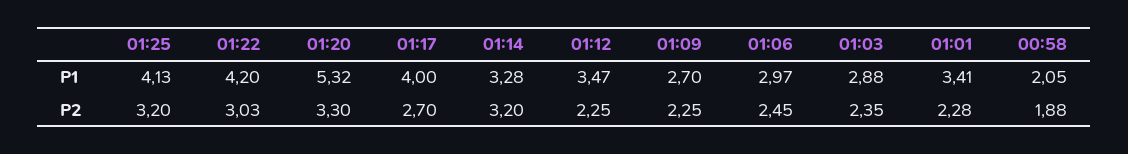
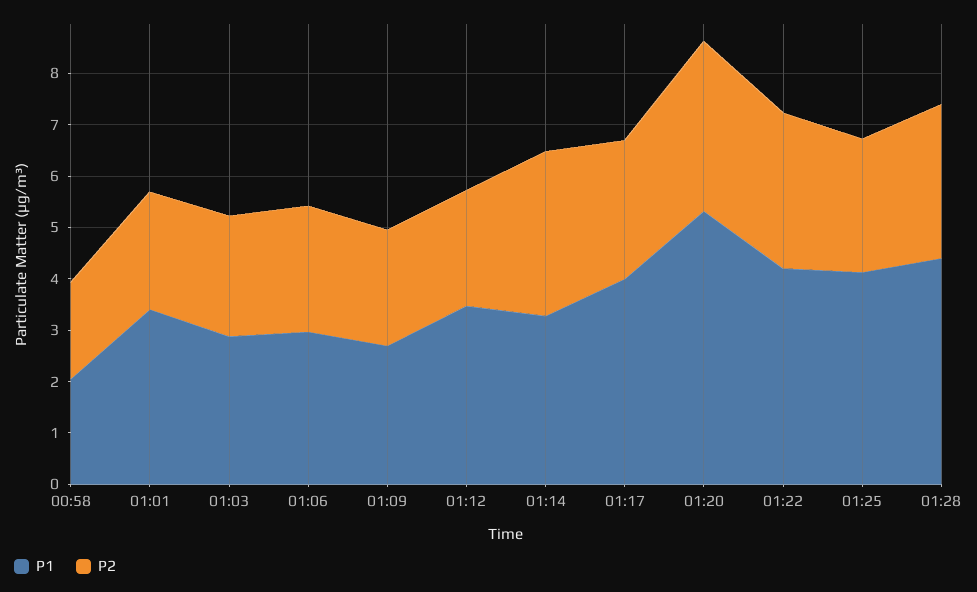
P2, 01:25: 3.2 -> 2.6
P1, 01:28: none -> 4.4
P2, 01:28: none -> 3

